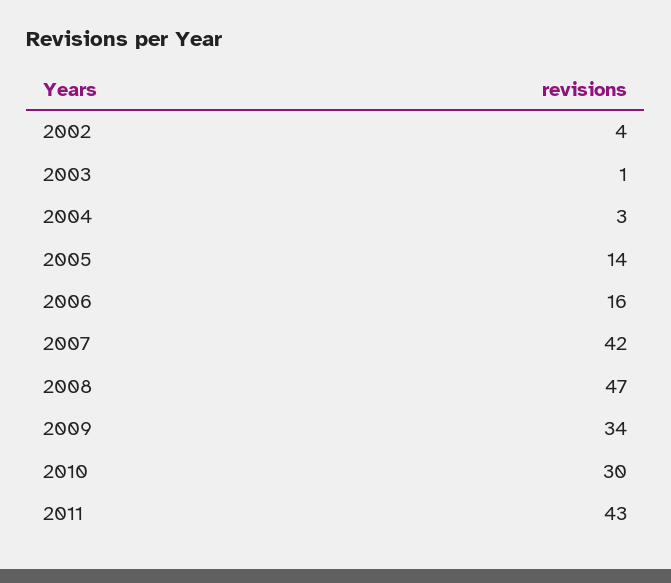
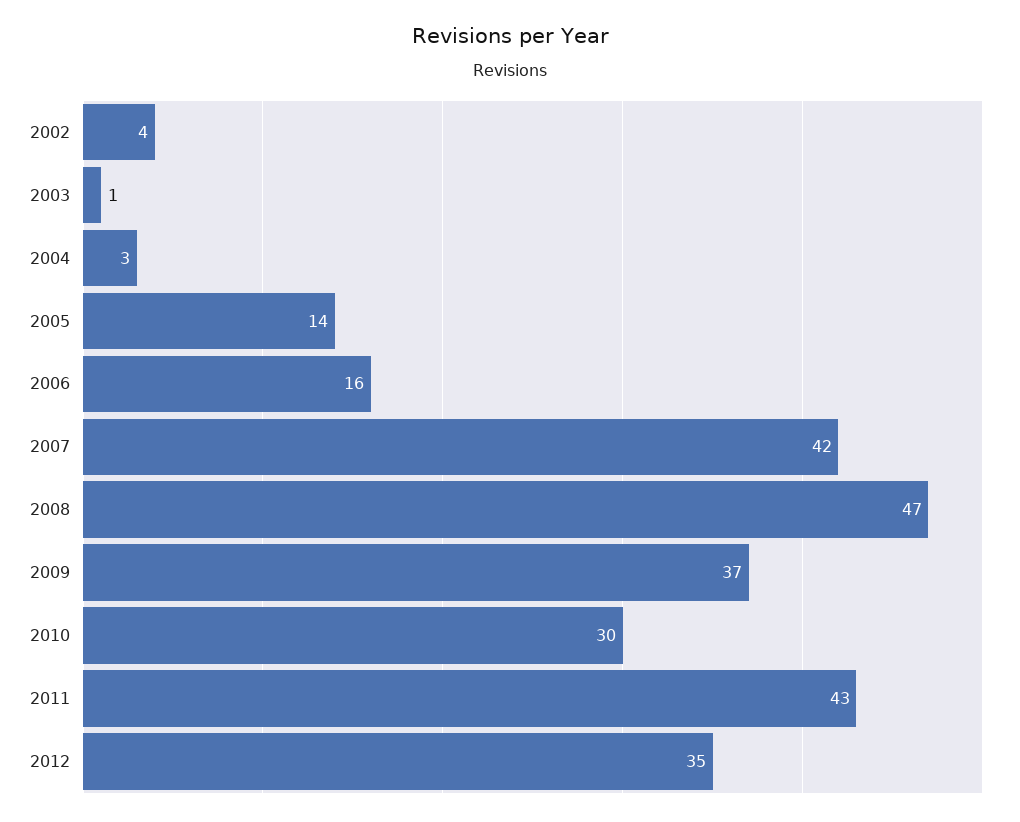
2009: 34 -> 37
2012: none -> 35

